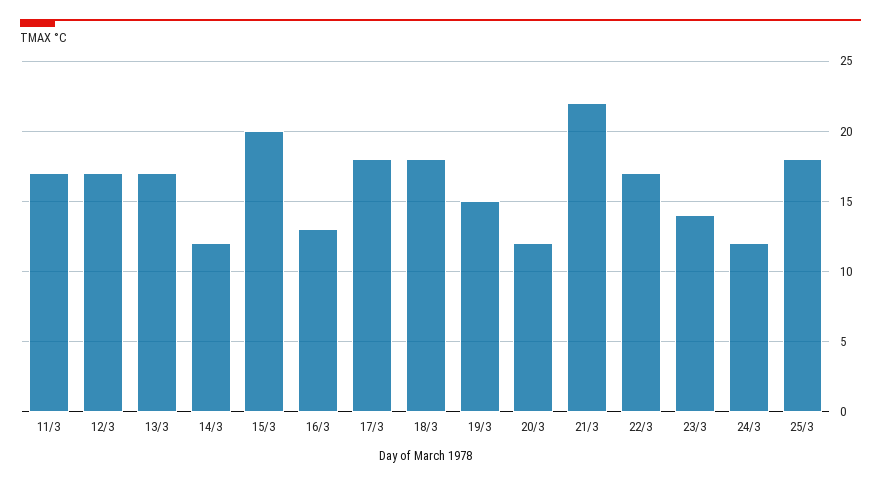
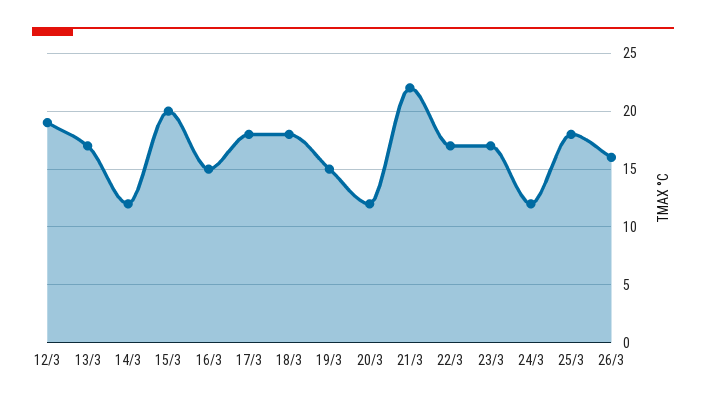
11/3: 17 -> none
12/3: 17 -> 19
16/3: 13 -> 15
23/3: 14 -> 17
26/3: none -> 16

